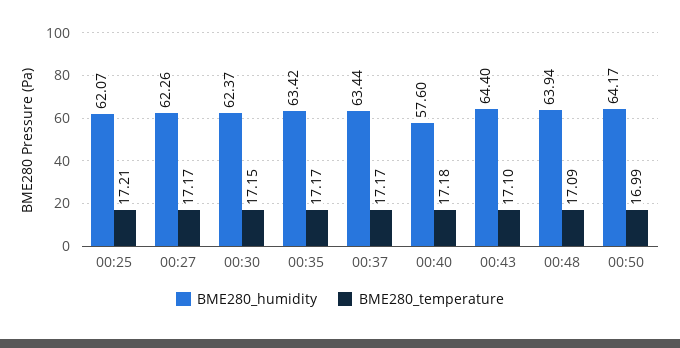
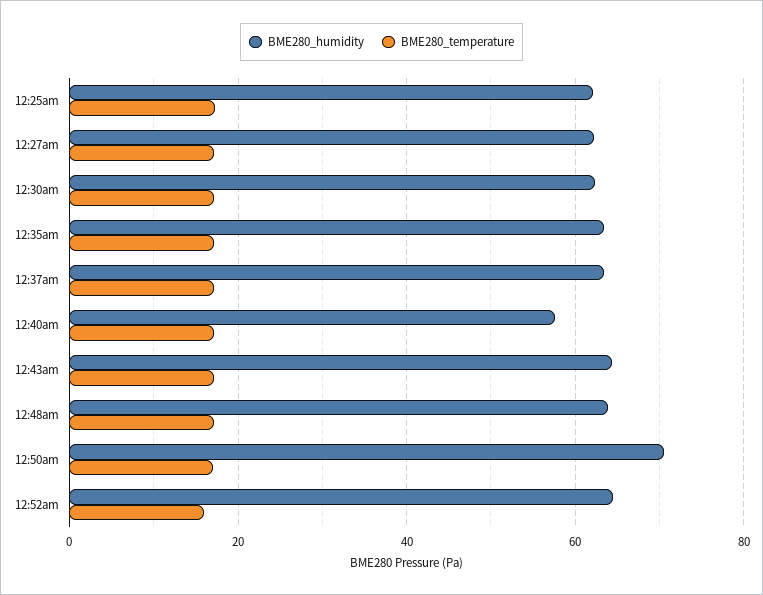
BME280_humidity, 00:50: 64.17 -> 70
BME280_humidity, 12:52am: none -> 64
BME280_temperature, 12:52am: none -> 16

